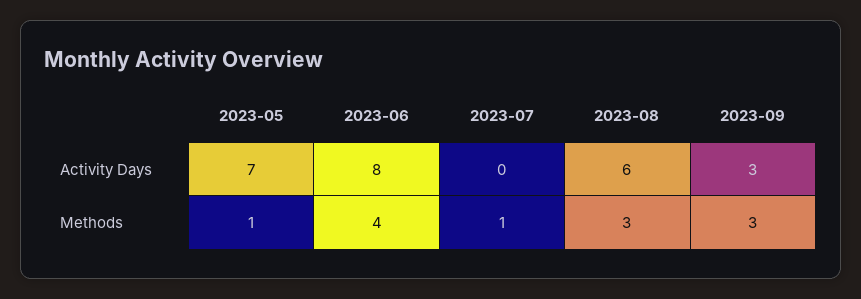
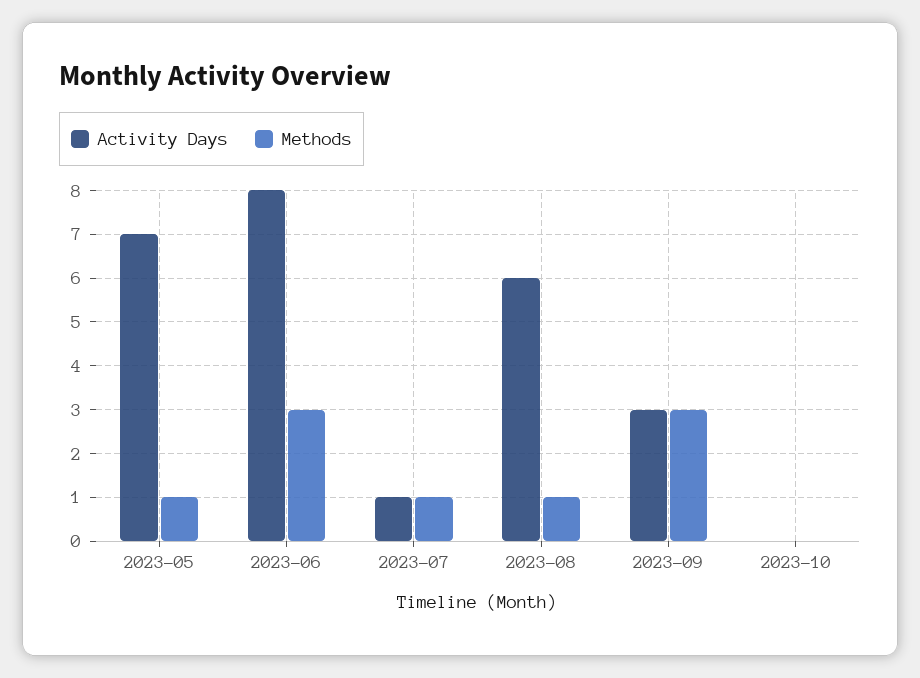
Activity Days, 2023-07: 0 -> 1
Methods, 2023-06: 4 -> 3
Methods, 2023-08: 3 -> 1
Activity Days, 2023-10: none -> 0
Methods, 2023-10: none -> 0

